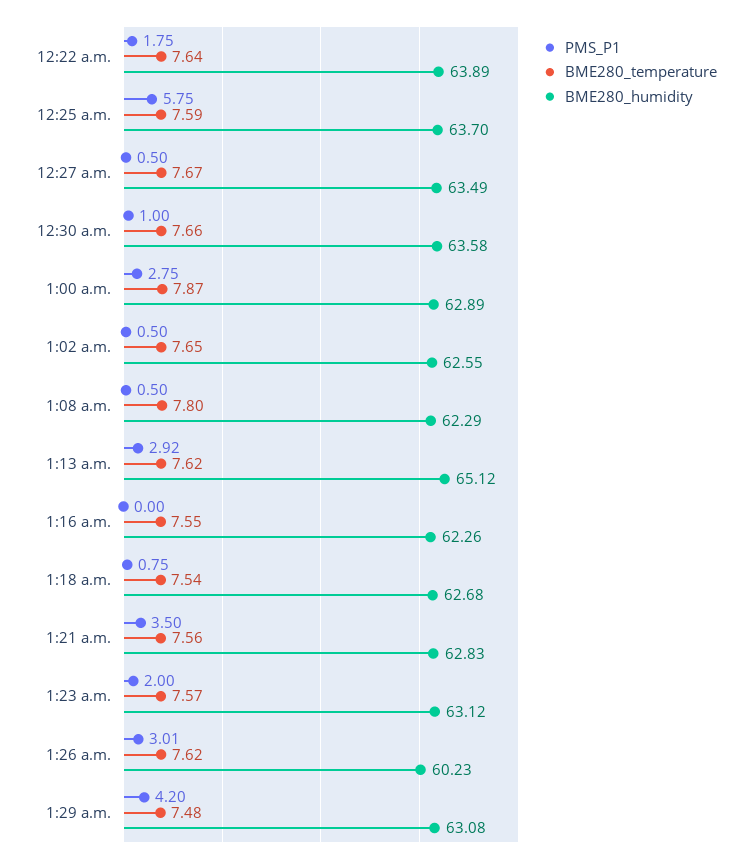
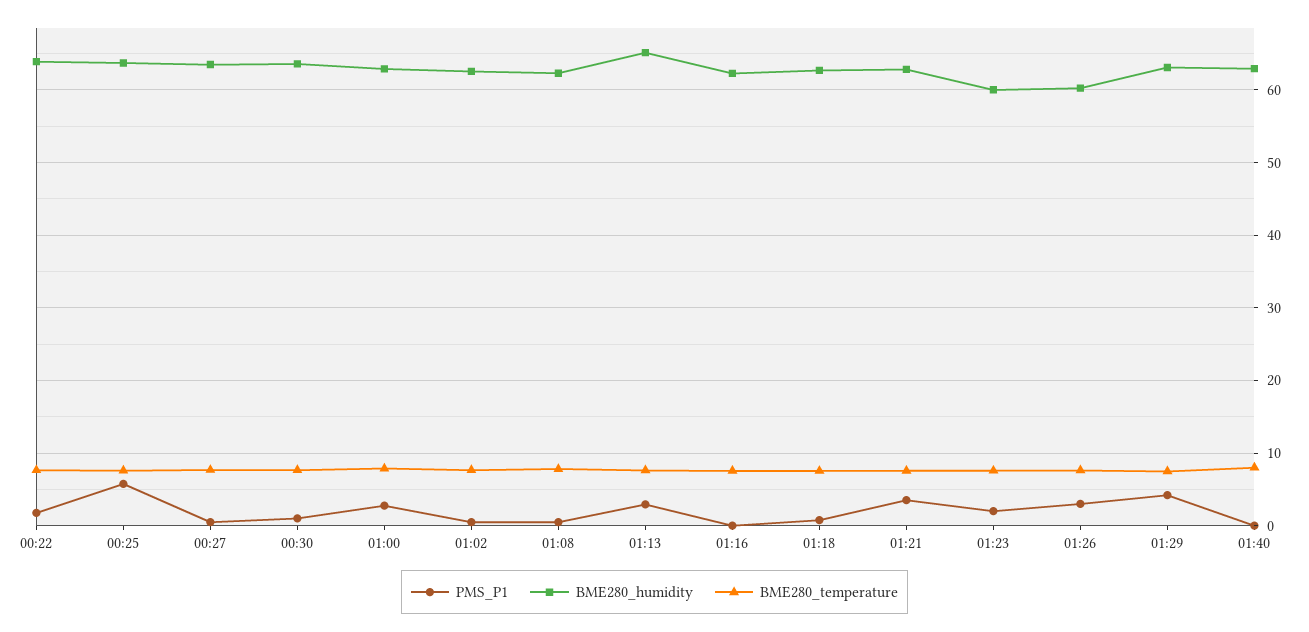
BME280_humidity, 1:23 a.m.: 63.12 -> 60
PMS_P1, 01:40: none -> 0
BME280_humidity, 01:40: none -> 63
BME280_temperature, 01:40: none -> 8

